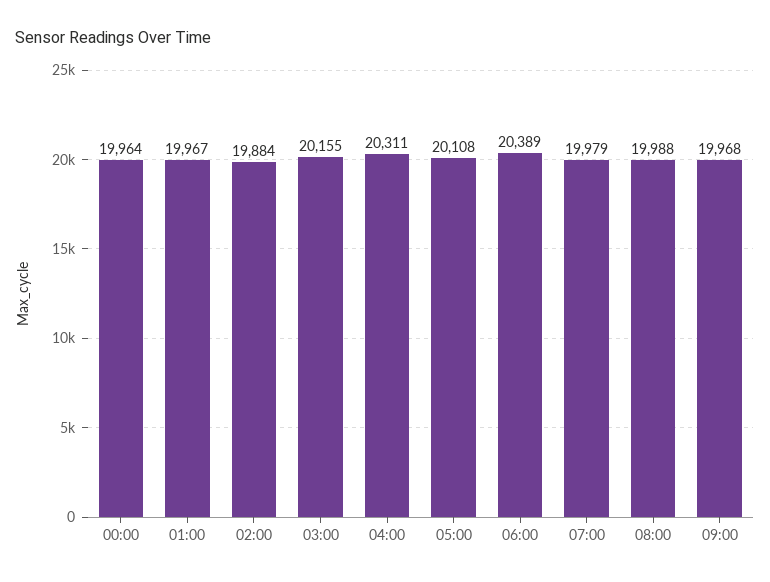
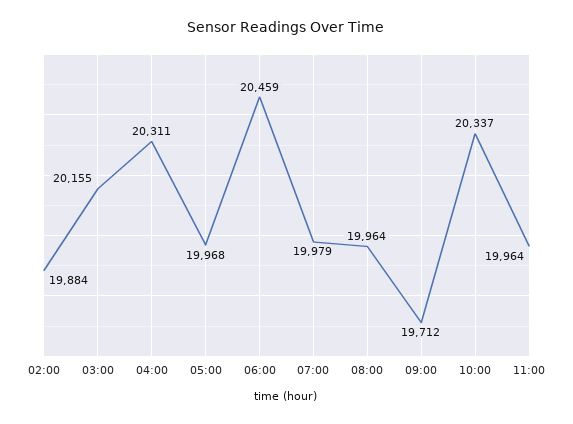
00:00: 19964 -> none
01:00: 19967 -> none
05:00: 20108 -> 19968
06:00: 20389 -> 20459
08:00: 19988 -> 19964
09:00: 19968 -> 19712
10:00: none -> 20337
11:00: none -> 19964

